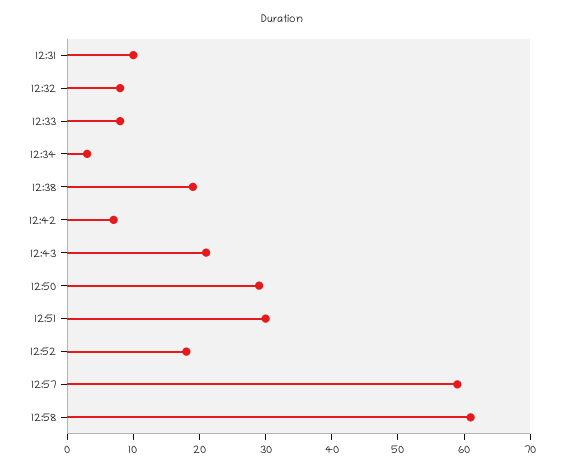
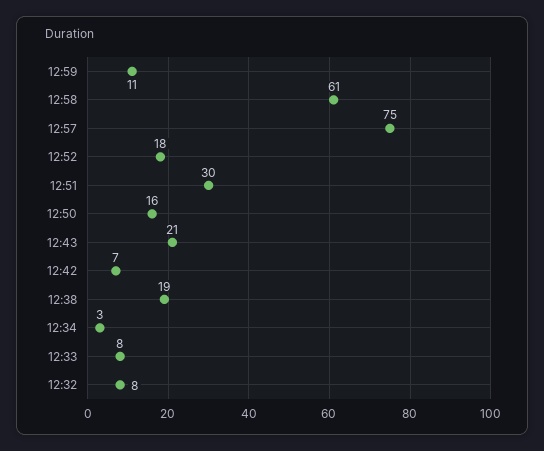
12:31: 10 -> none
12:50: 30 -> 16
12:57: 60 -> 75
12:59: none -> 11

